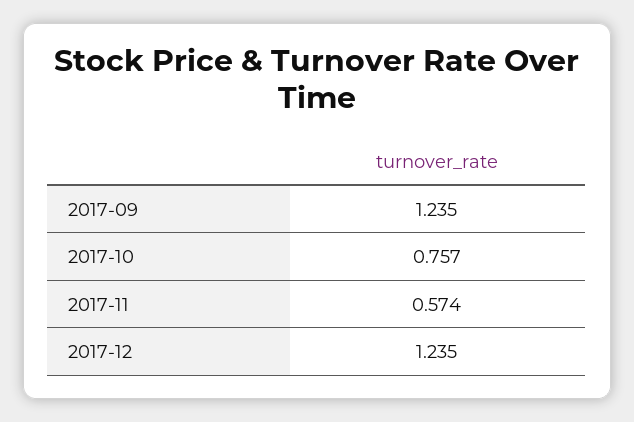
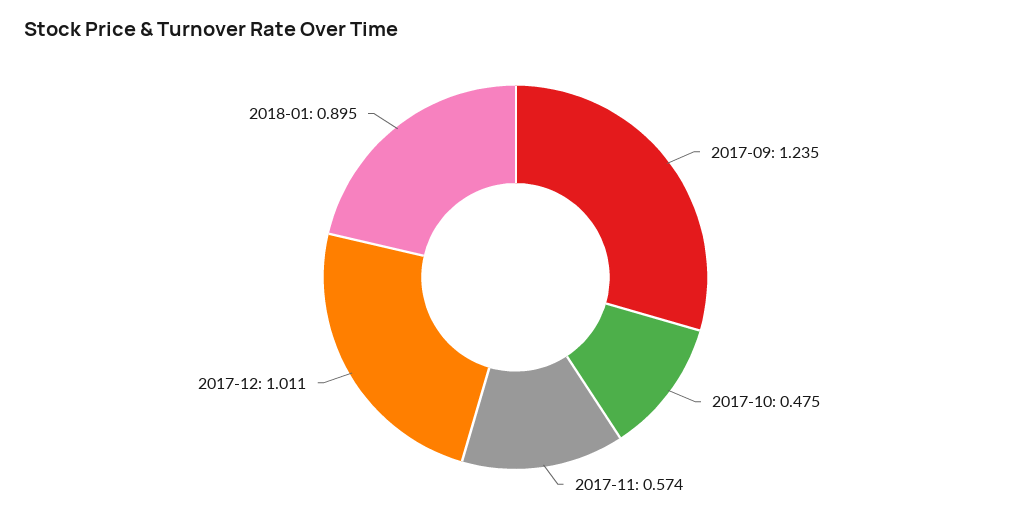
2017-10: 0.757 -> 0.475
2017-12: 1.235 -> 1.011
2018-01: none -> 0.895

